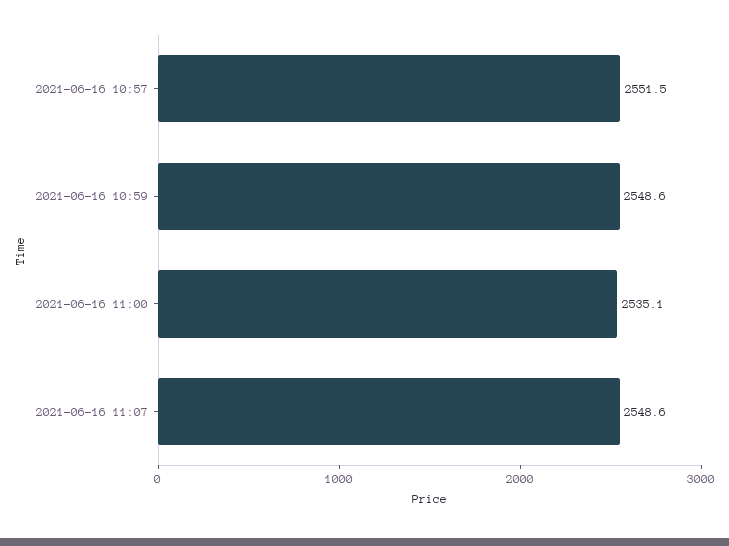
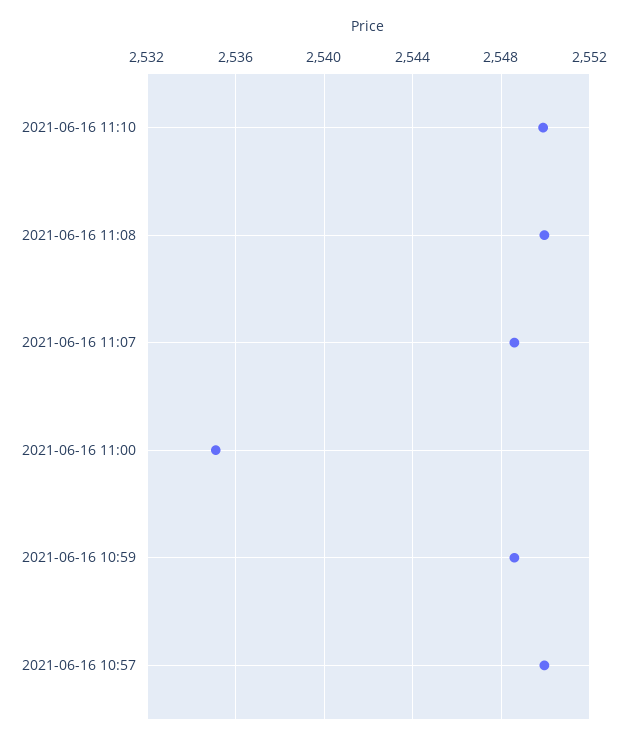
2021-06-16 10:57: 2551.5 -> 2550
2021-06-16 11:10: none -> 2550
2021-06-16 11:08: none -> 2550

